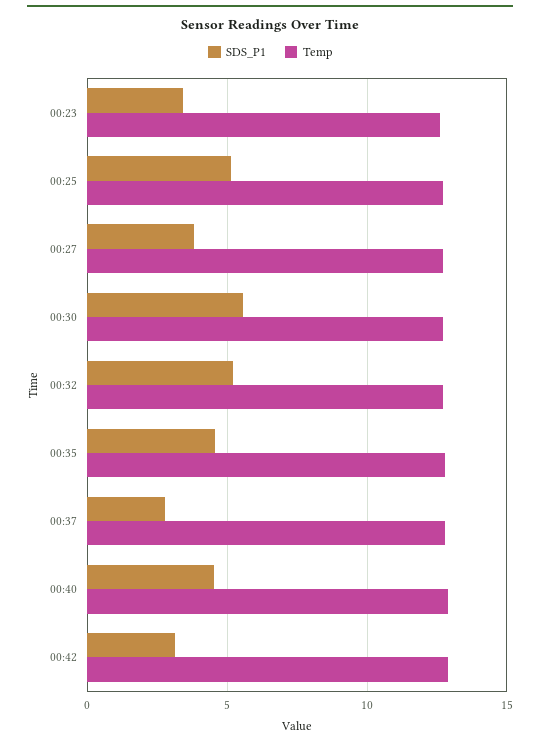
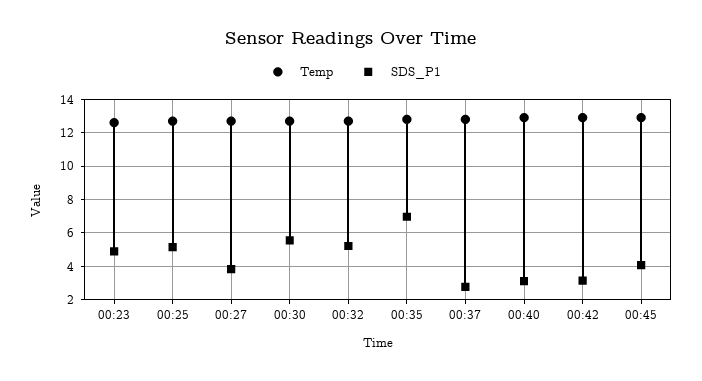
SDS_P1, 00:23: 3.5 -> 5
SDS_P1, 00:35: 4.5 -> 7
SDS_P1, 00:40: 4.5 -> 3
Temp, 00:45: none -> 13
SDS_P1, 00:45: none -> 4

